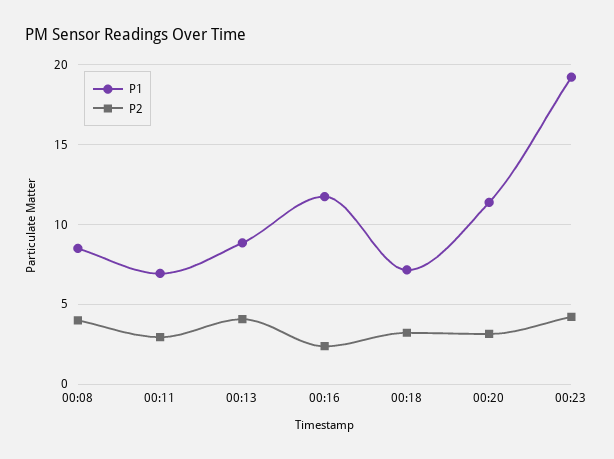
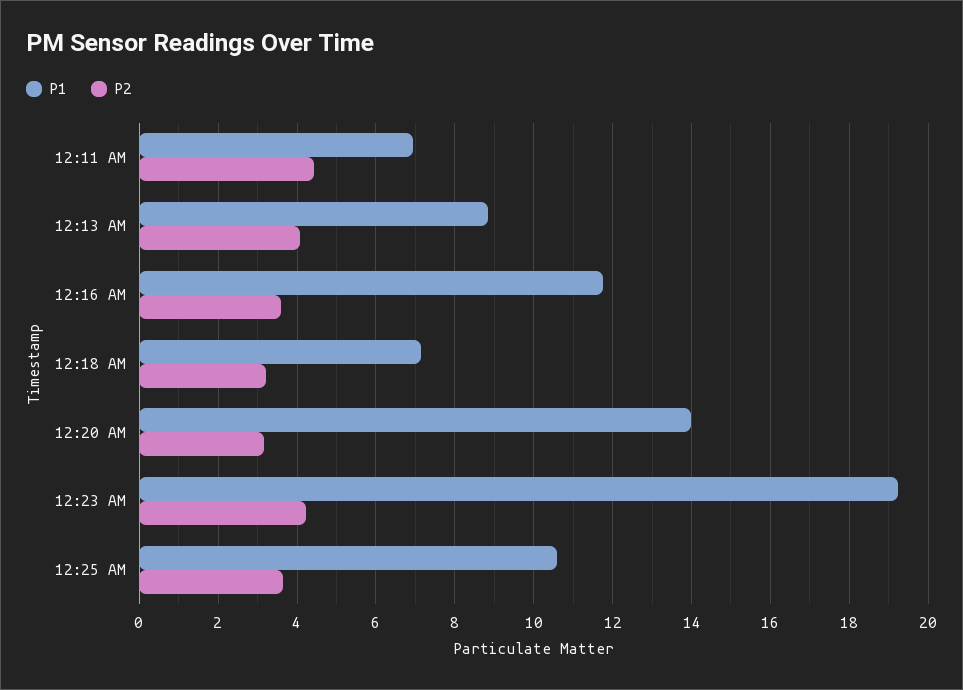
P1, 00:08: 8.5 -> none
P2, 00:08: 4 -> none
P2, 00:11: 3 -> 4.4
P2, 00:16: 2.5 -> 3.6
P1, 00:20: 11.5 -> 14
P1, 12:25 AM: none -> 10.6
P2, 12:25 AM: none -> 3.6

